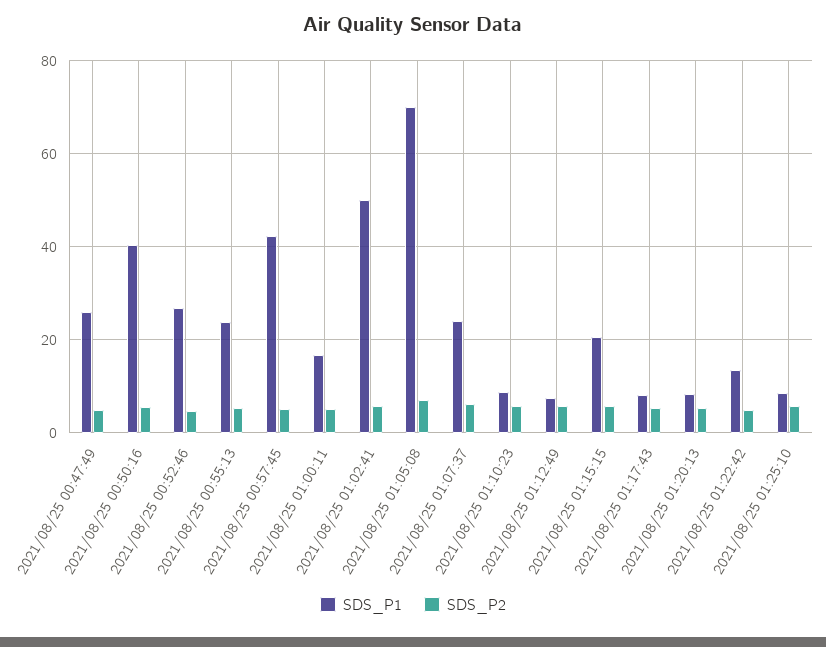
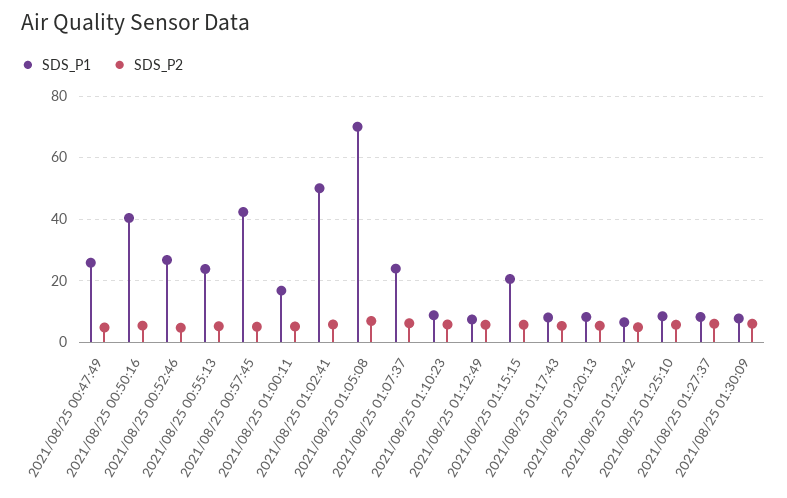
SDS_P1, 2021/08/25 01:22:42: 14 -> 6
SDS_P1, 2021/08/25 01:27:37: none -> 8
SDS_P2, 2021/08/25 01:27:37: none -> 6
SDS_P1, 2021/08/25 01:30:09: none -> 8
SDS_P2, 2021/08/25 01:30:09: none -> 6

